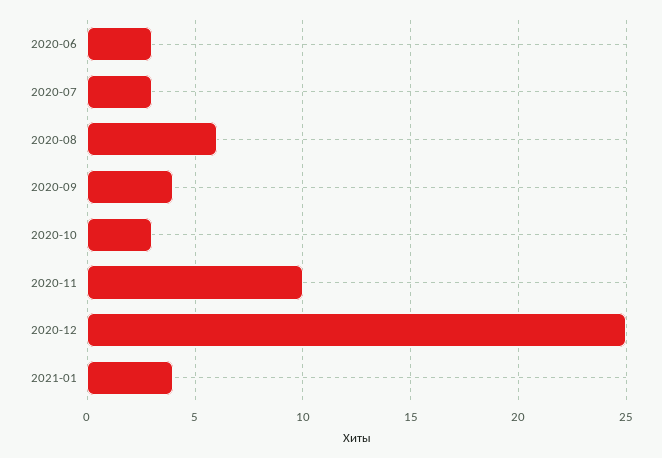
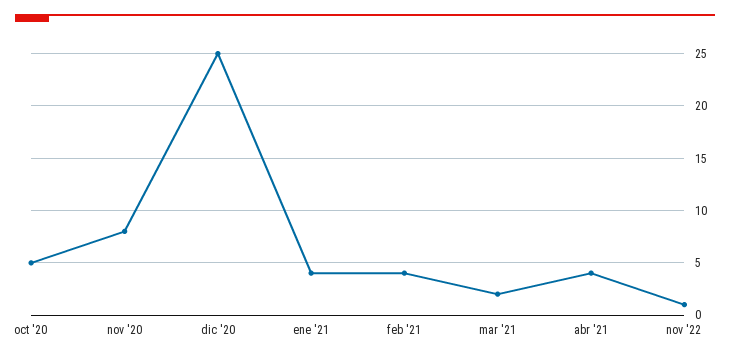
2020-06: 3 -> none
2020-07: 3 -> none
2020-08: 6 -> none
2020-09: 4 -> none
2020-10: 3 -> 5
2020-11: 10 -> 8
feb '21: none -> 4
mar '21: none -> 2
abr '21: none -> 4
nov '22: none -> 1

